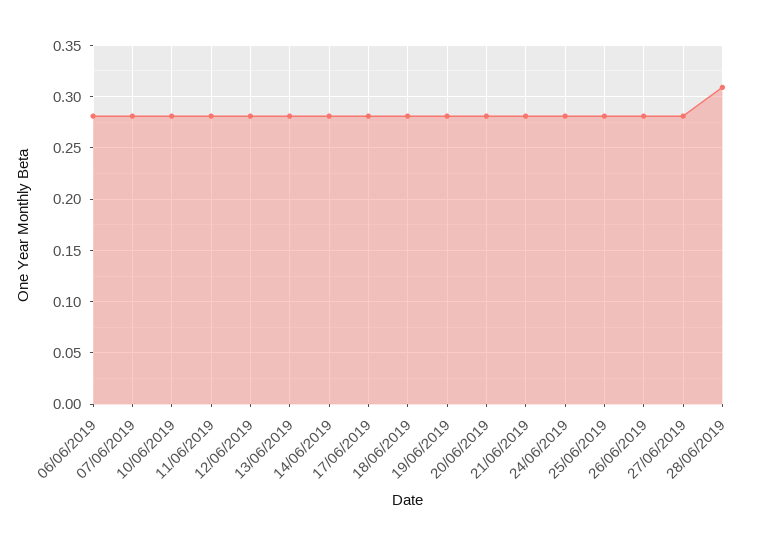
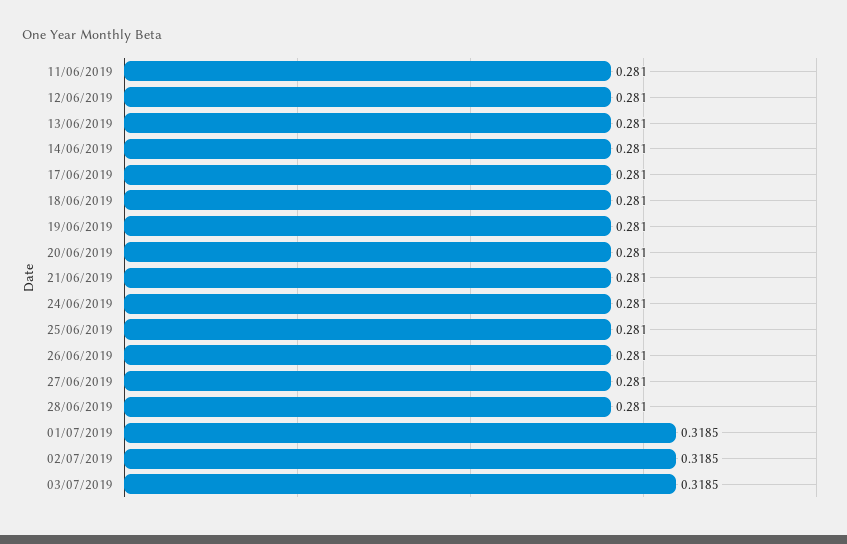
06/06/2019: 0.28 -> none
07/06/2019: 0.28 -> none
10/06/2019: 0.28 -> none
28/06/2019: 0.31 -> 0.281
01/07/2019: none -> 0.3185
02/07/2019: none -> 0.3185
03/07/2019: none -> 0.3185

